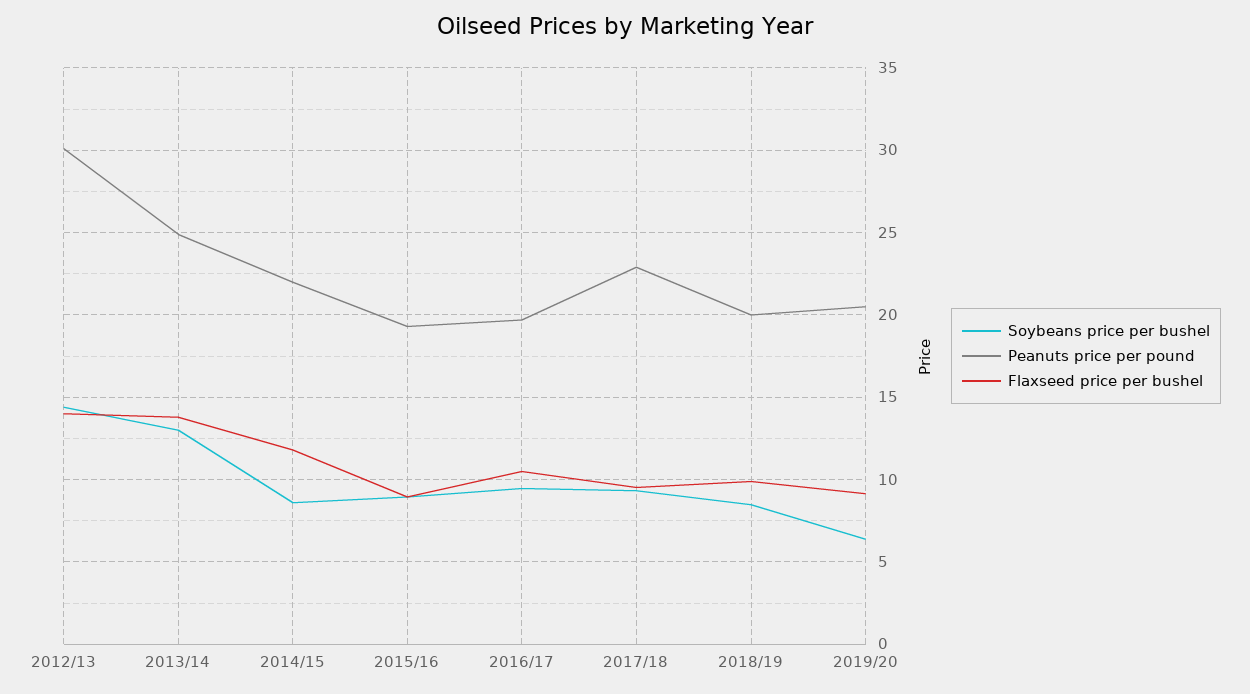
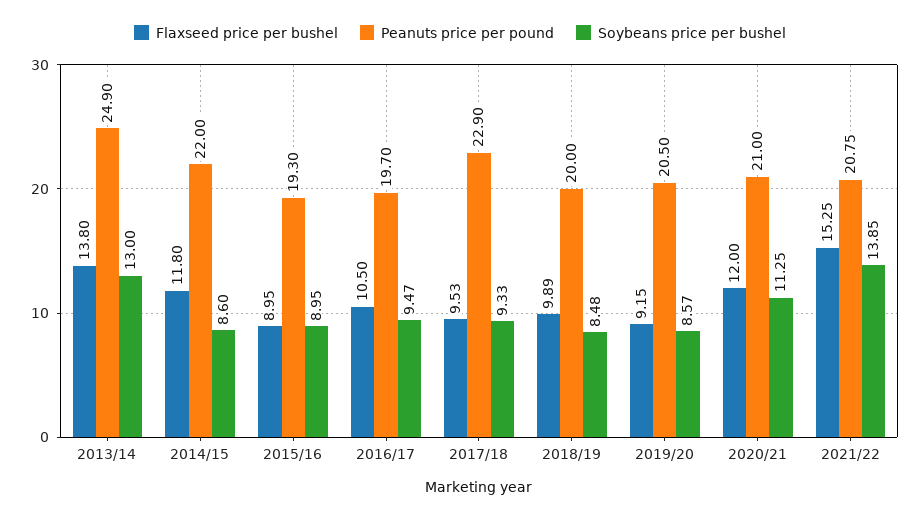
Soybeans price per bushel, 2012/13: 14.5 -> none
Peanuts price per pound, 2012/13: 30 -> none
Flaxseed price per bushel, 2012/13: 14 -> none
Soybeans price per bushel, 2019/20: 6.5 -> 8.57
Flaxseed price per bushel, 2020/21: none -> 12
Peanuts price per pound, 2020/21: none -> 21
Soybeans price per bushel, 2020/21: none -> 11.25
Flaxseed price per bushel, 2021/22: none -> 15.25
Peanuts price per pound, 2021/22: none -> 20.75
Soybeans price per bushel, 2021/22: none -> 13.85

